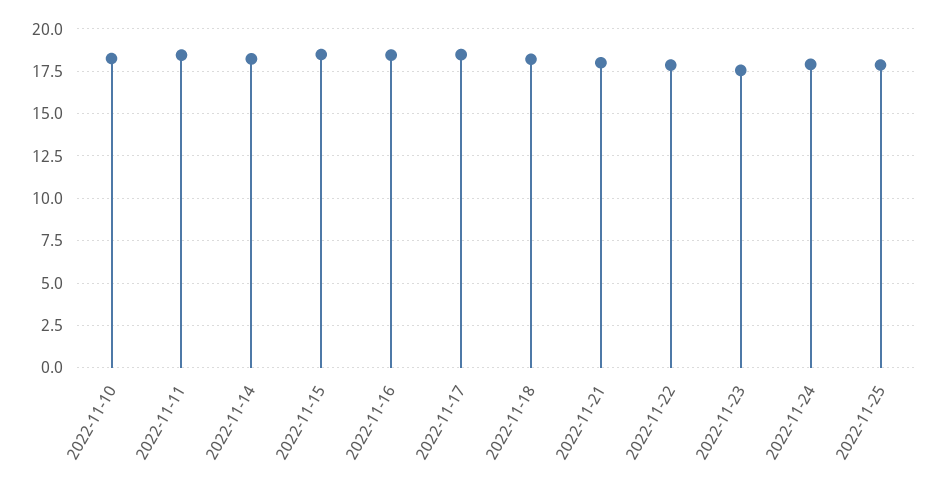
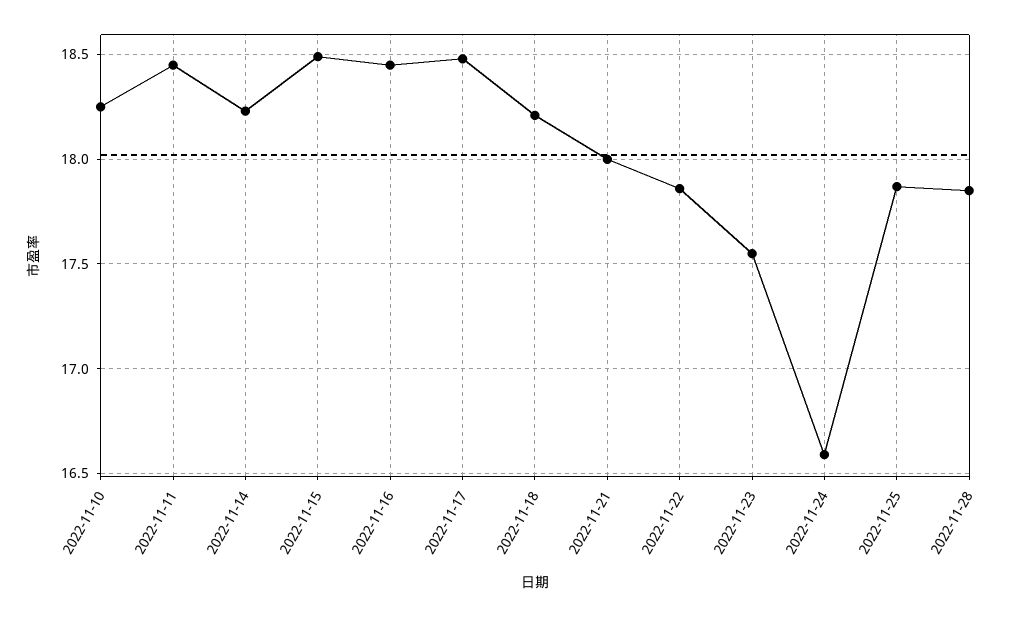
2022-11-24: 18 -> 16.6
2022-11-28: none -> 17.85

